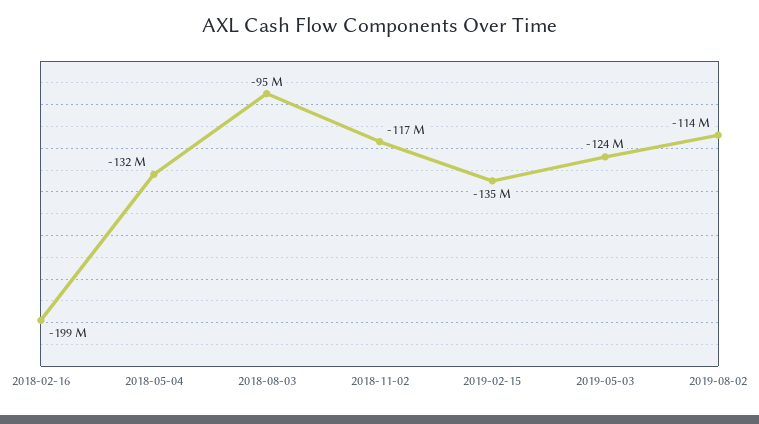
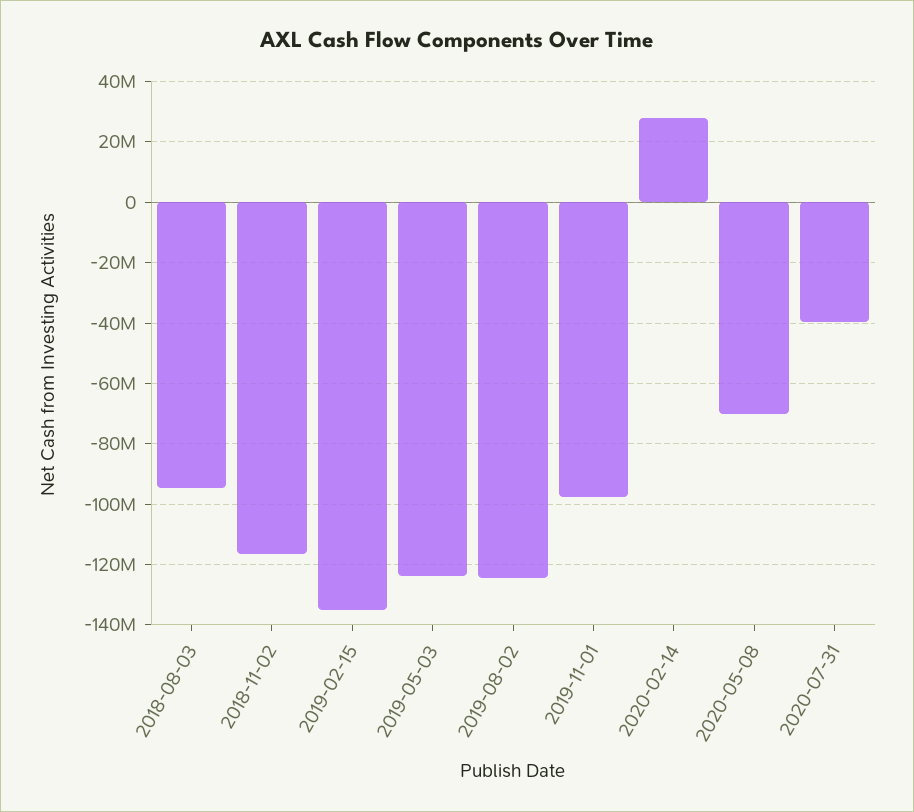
2018-02-16: -199000000 -> none
2018-05-04: -132000000 -> none
2019-08-02: -114000000 -> -124000000
2019-11-01: none -> -98000000
2020-02-14: none -> 28000000
2020-05-08: none -> -70000000
2020-07-31: none -> -40000000

